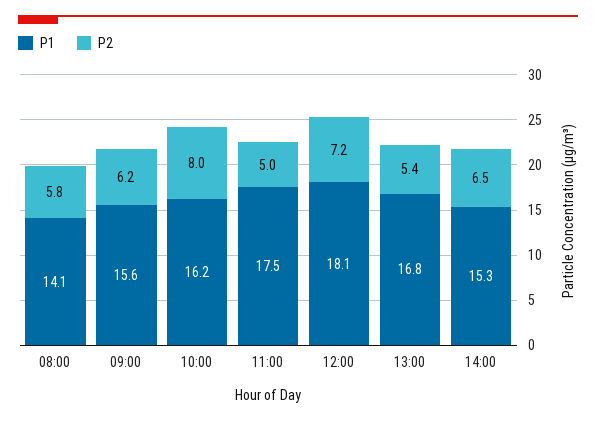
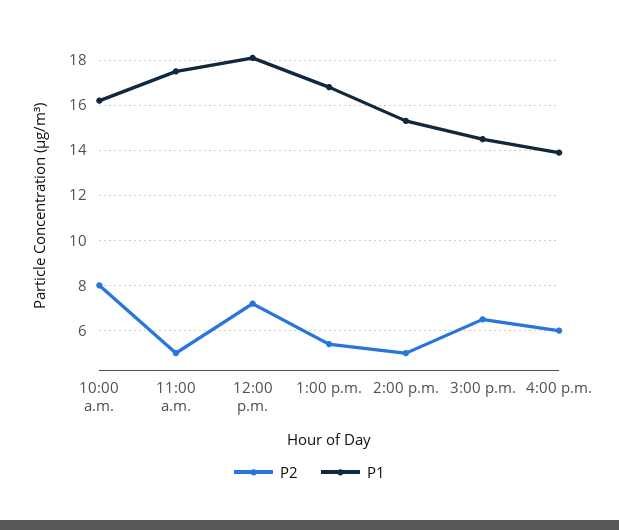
P1, 08:00: 14.1 -> none
P2, 08:00: 5.8 -> none
P1, 09:00: 15.6 -> none
P2, 09:00: 6.2 -> none
P2, 14:00: 6.5 -> 5
P2, 3:00 p.m.: none -> 6.5
P1, 3:00 p.m.: none -> 14.5
P2, 4:00 p.m.: none -> 6
P1, 4:00 p.m.: none -> 14

